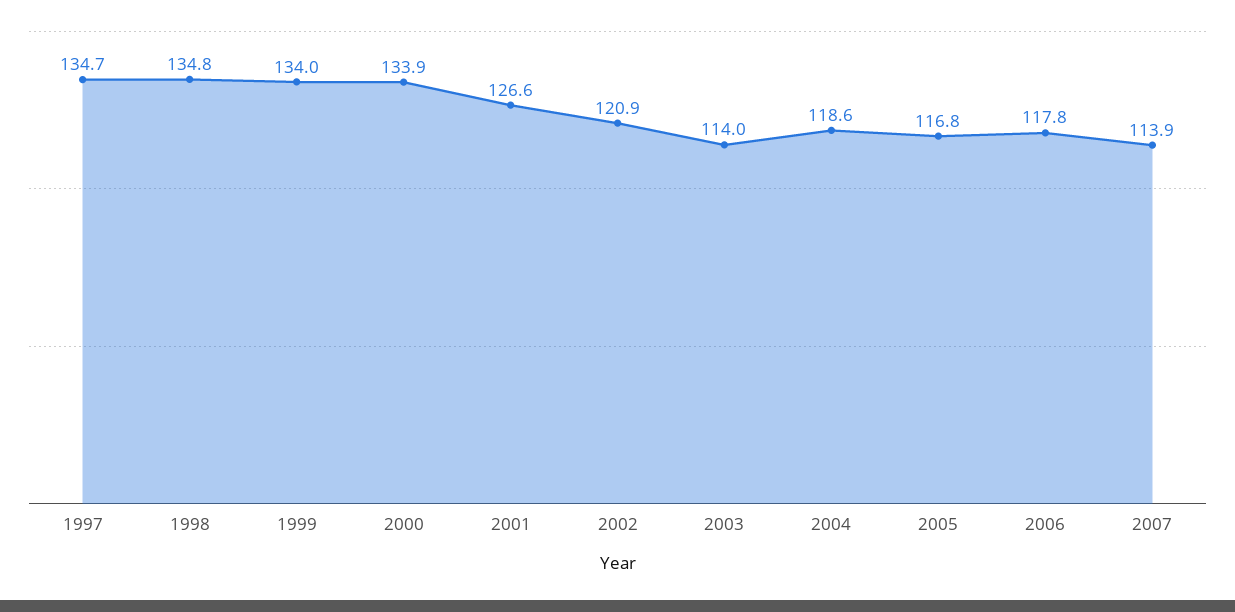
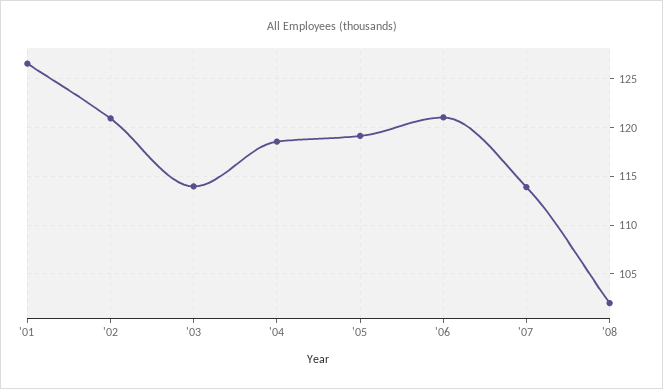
1997: 134.7 -> none
1998: 134.8 -> none
1999: 134 -> none
2000: 133.9 -> none
2005: 116.8 -> 119
2006: 117.8 -> 121
'08: none -> 102

